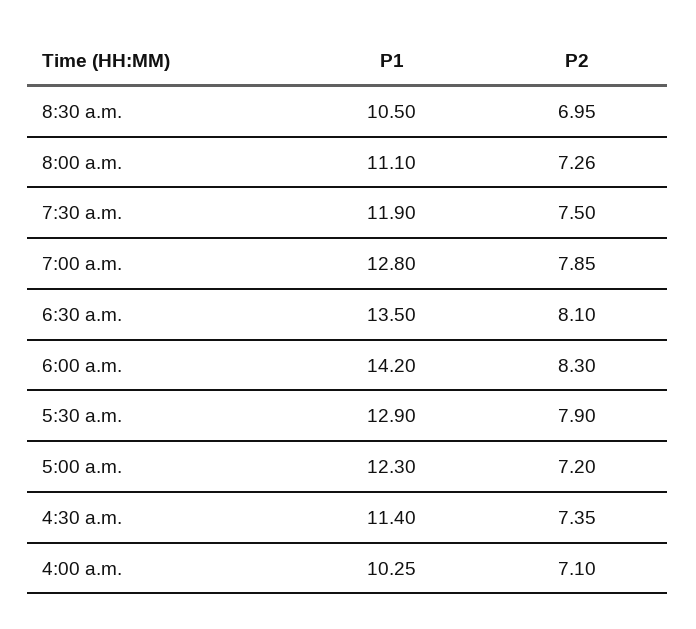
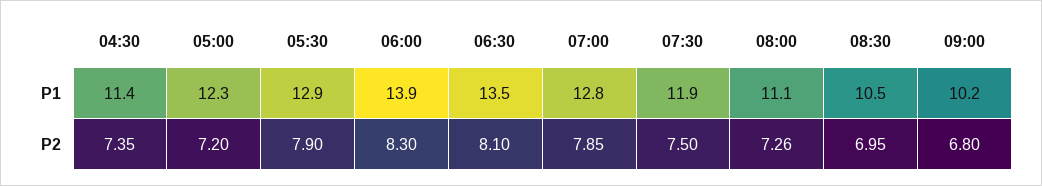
P1, 6:00 a.m.: 14.2 -> 13.9
P1, 4:00 a.m.: 10.25 -> none
P2, 4:00 a.m.: 7.1 -> none
P1, 09:00: none -> 10.2
P2, 09:00: none -> 6.8

